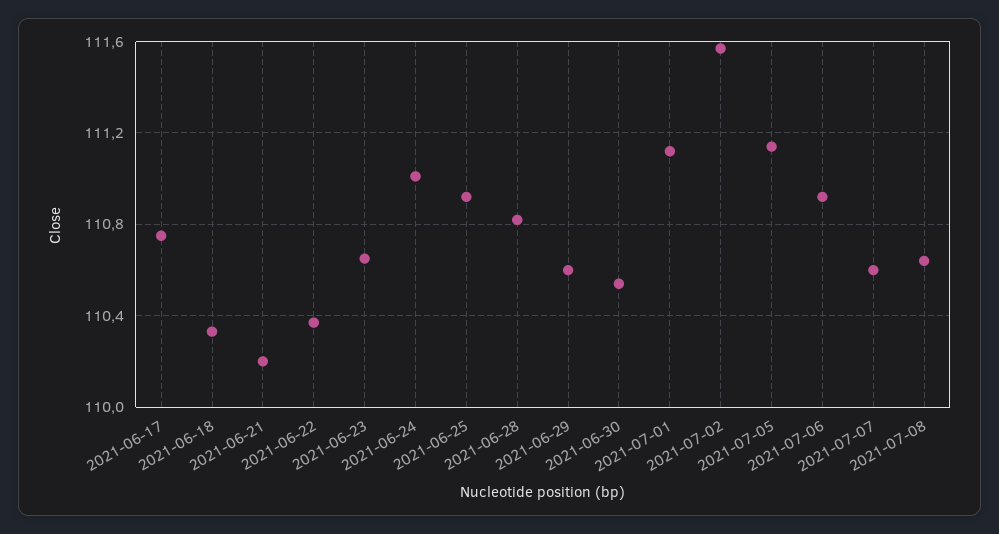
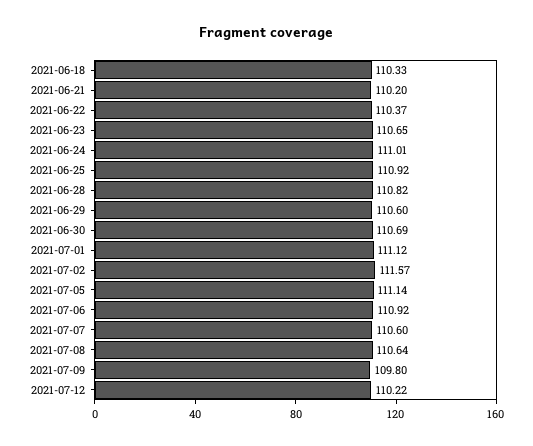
2021-06-17: 110.75 -> none
2021-06-30: 110.55 -> 110.69
2021-07-09: none -> 109.8
2021-07-12: none -> 110.22

